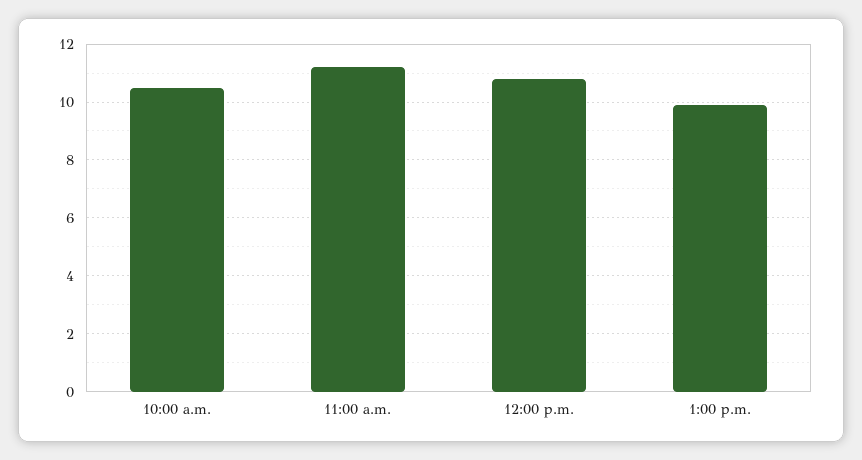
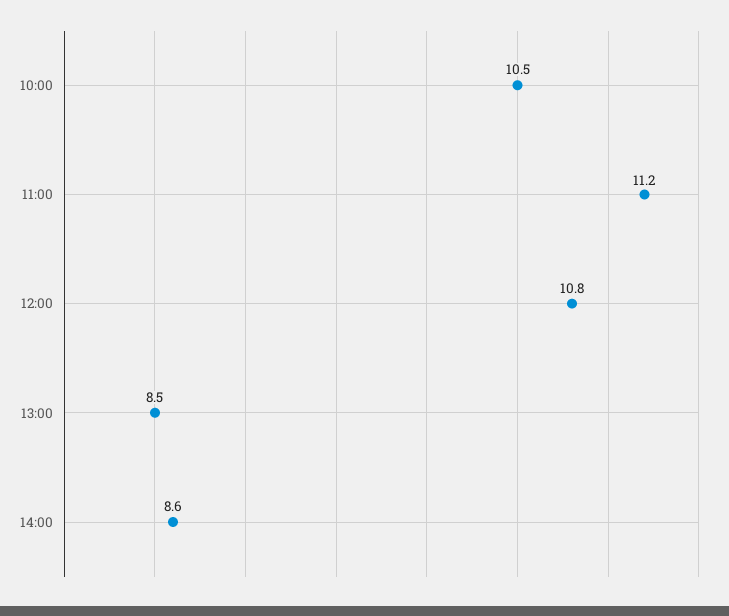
1:00 p.m.: 10 -> 8.5
14:00: none -> 8.6

